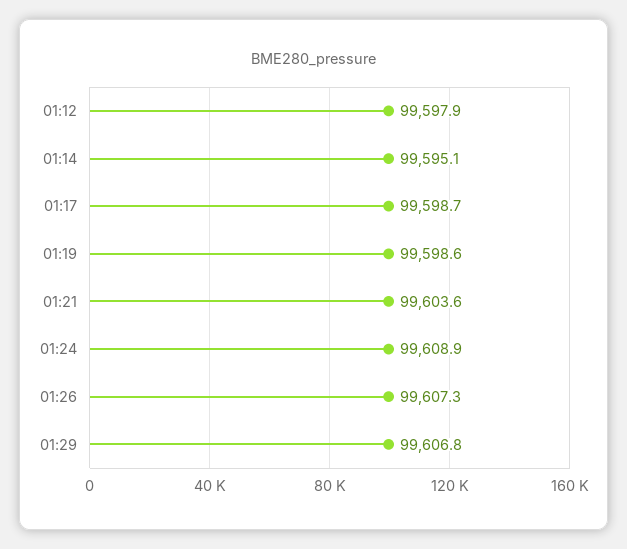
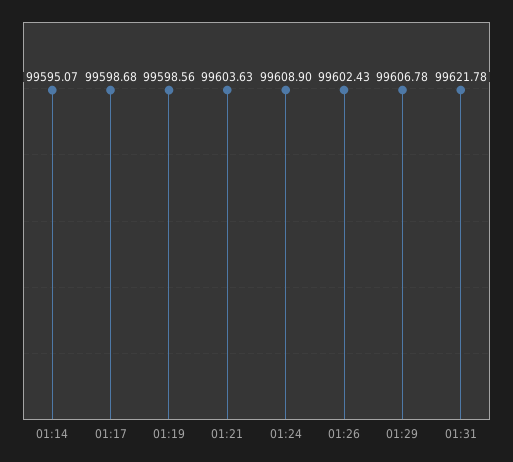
01:12: 99597.9 -> none
01:26: 99607.3 -> 99602.43
01:31: none -> 99621.78

